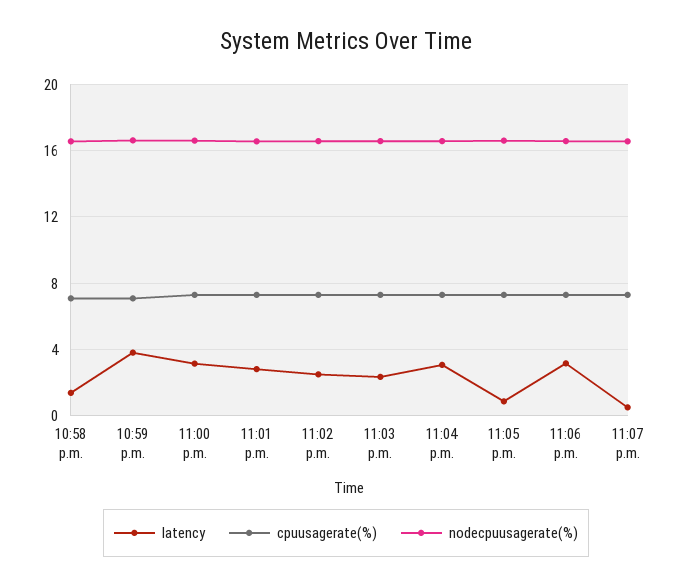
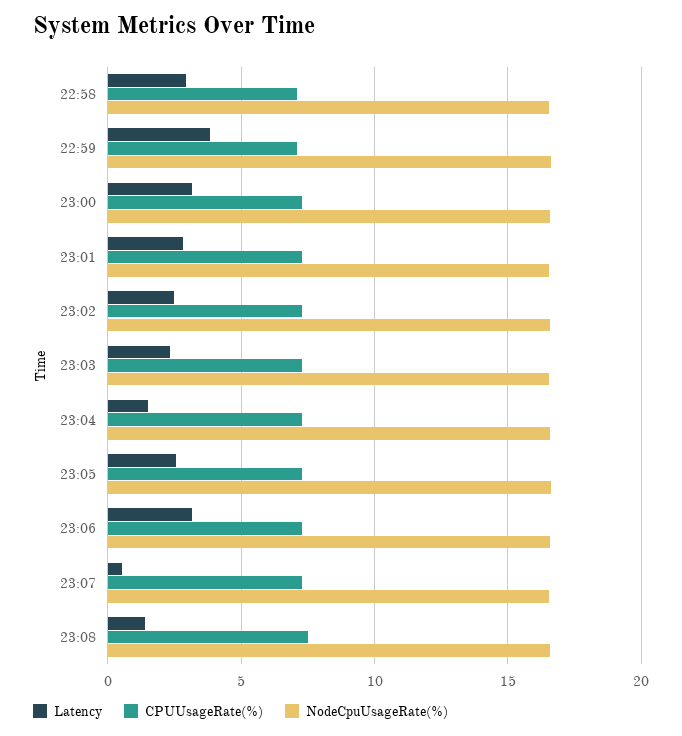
latency, 10:58 p.m.: 1.5 -> 3
latency, 11:04 p.m.: 3 -> 1.5
latency, 11:05 p.m.: 1 -> 2.5
latency, 23:08: none -> 1.5
cpuusagerate(%), 23:08: none -> 7.5
nodecpuusagerate(%), 23:08: none -> 16.5

